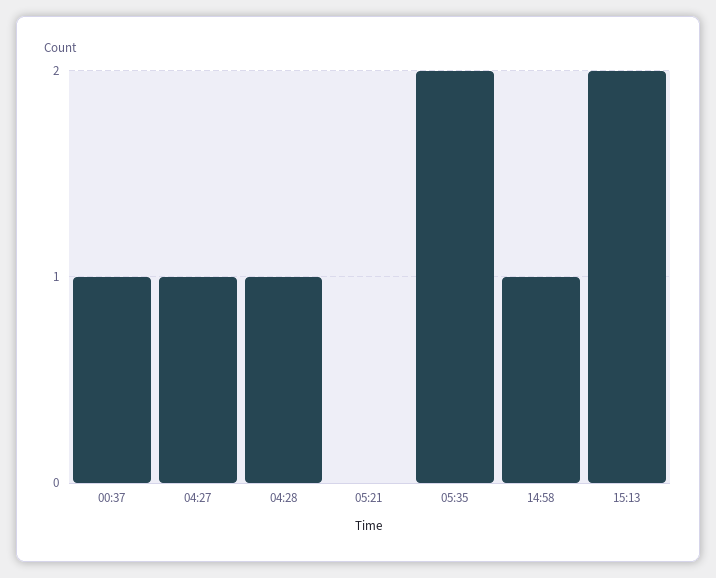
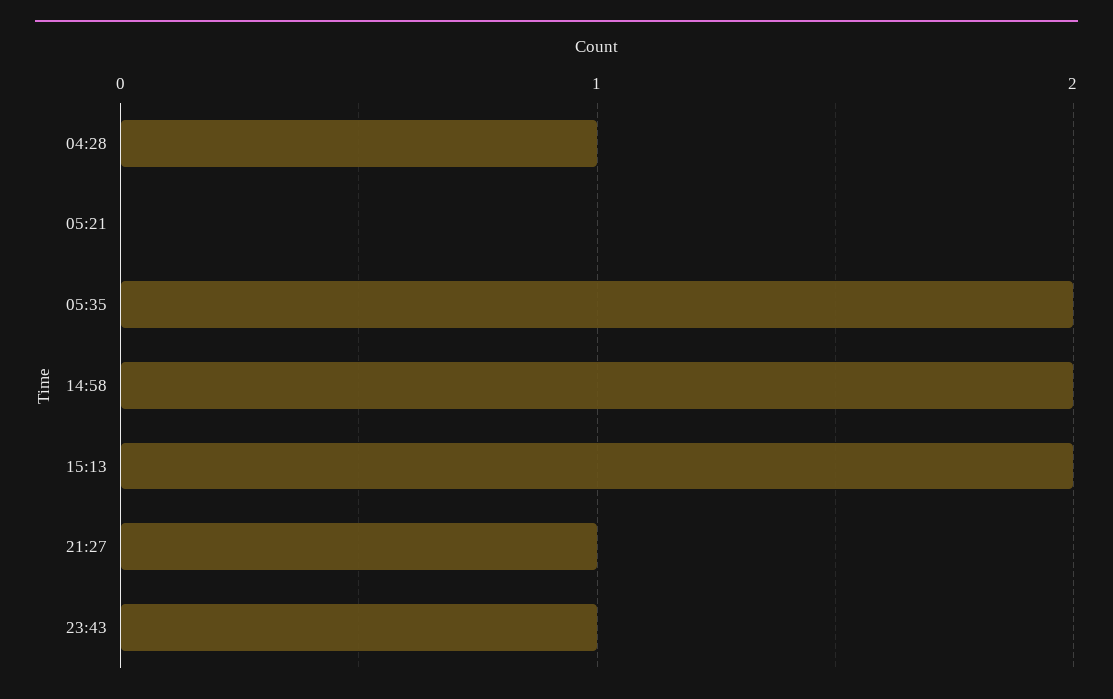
00:37: 1 -> none
04:27: 1 -> none
14:58: 1 -> 2
21:27: none -> 1
23:43: none -> 1

